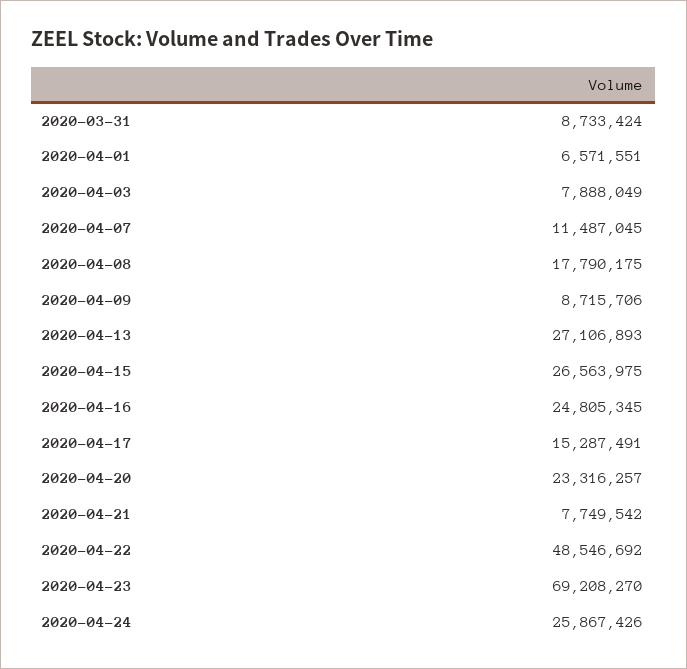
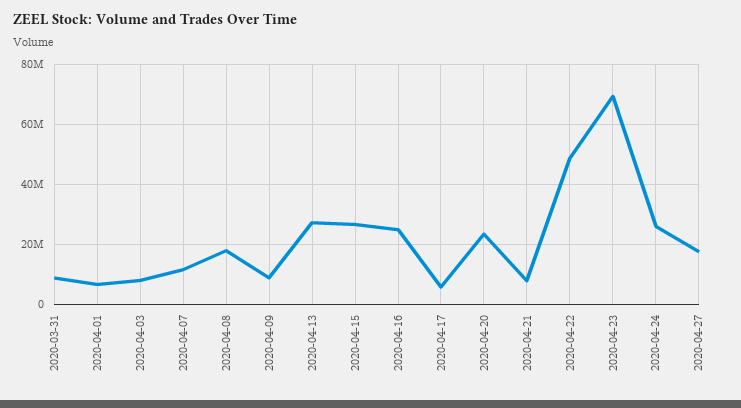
2020-04-17: 15287491 -> 5000000
2020-04-27: none -> 17500000

